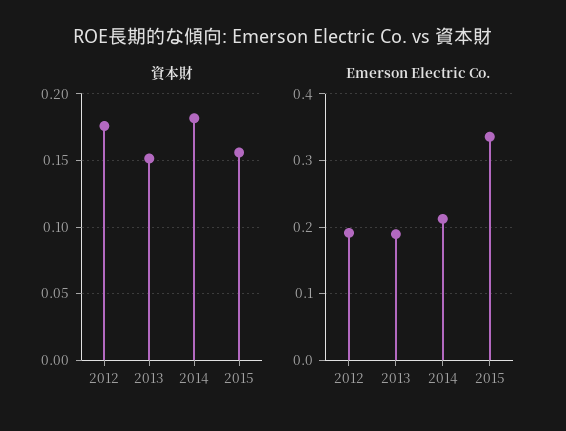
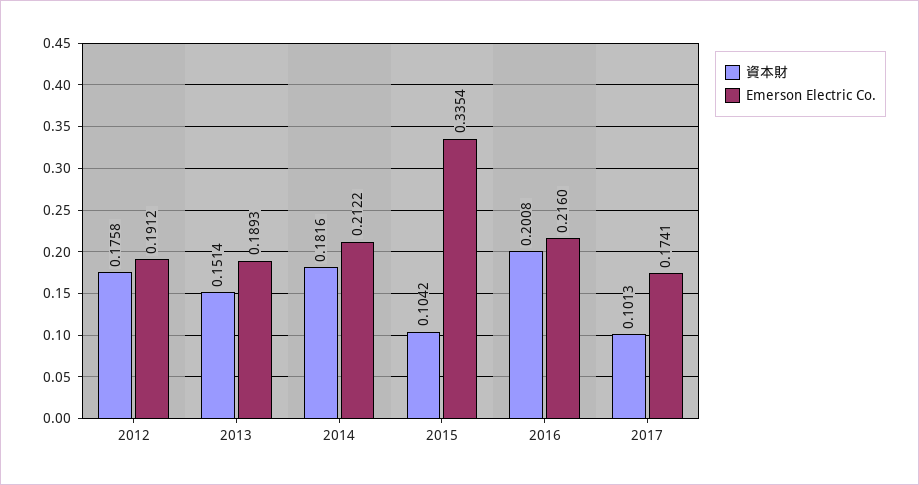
資本財, 2015: 0.155 -> 0.1042
資本財, 2016: none -> 0.2008
Emerson Electric Co., 2016: none -> 0.216
資本財, 2017: none -> 0.1013
Emerson Electric Co., 2017: none -> 0.1741

